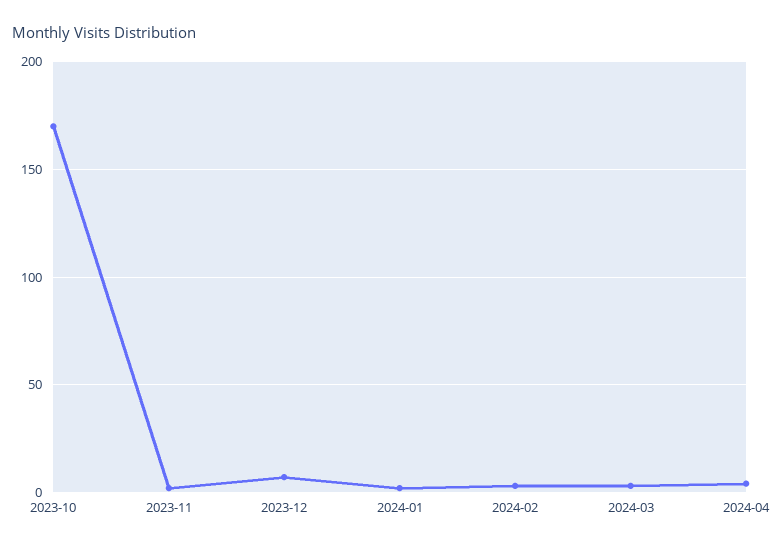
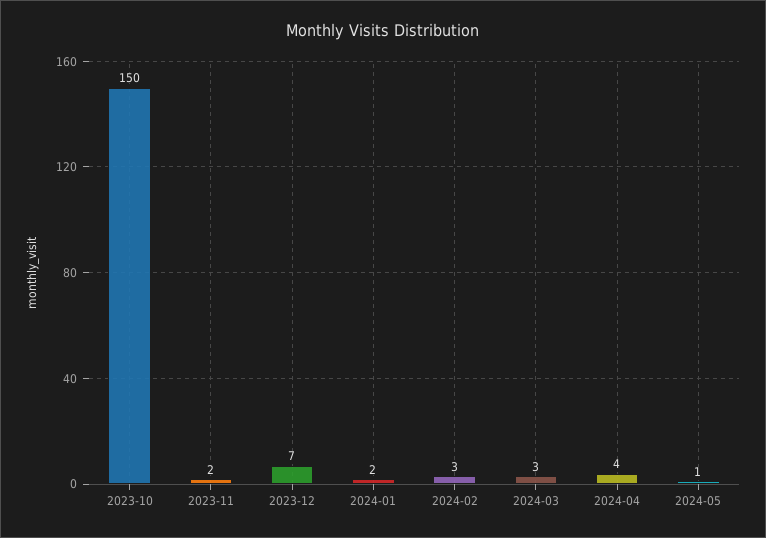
2023-10: 170 -> 150
2024-05: none -> 1

